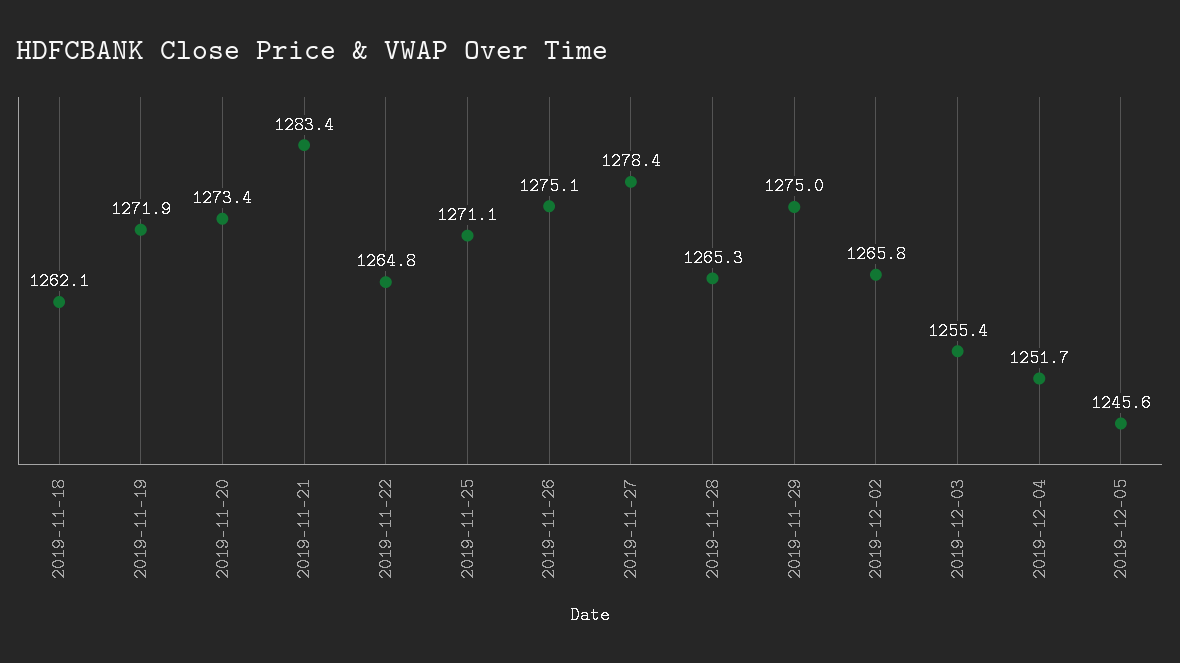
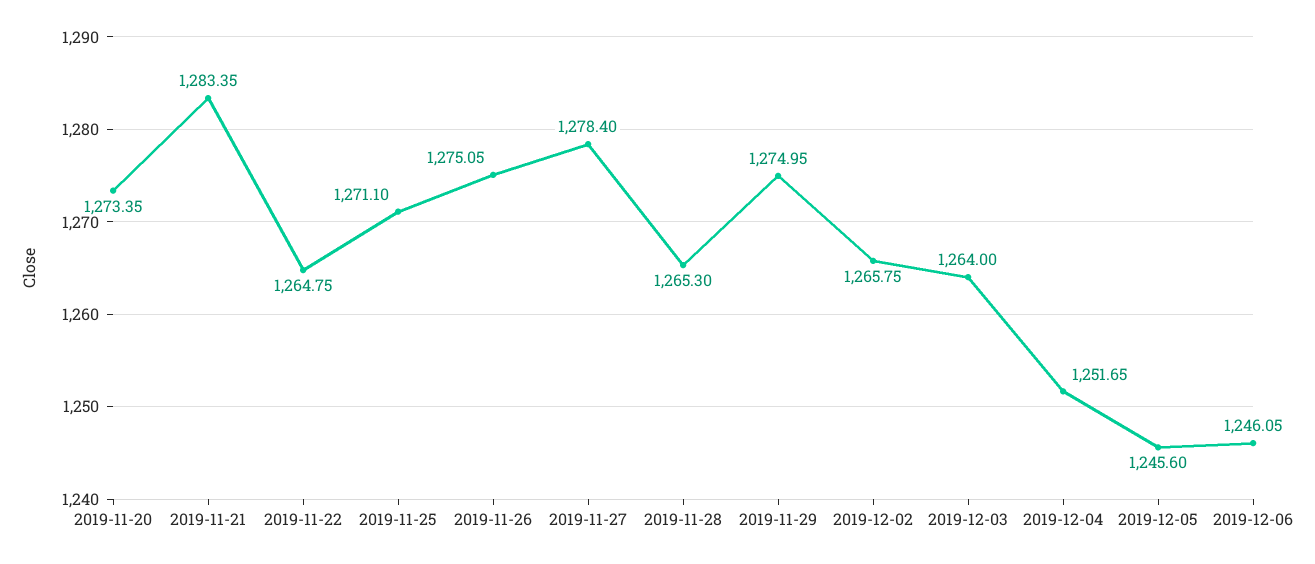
2019-11-18: 1262.1 -> none
2019-11-19: 1271.9 -> none
2019-12-03: 1255.4 -> 1264
2019-12-06: none -> 1246.05

